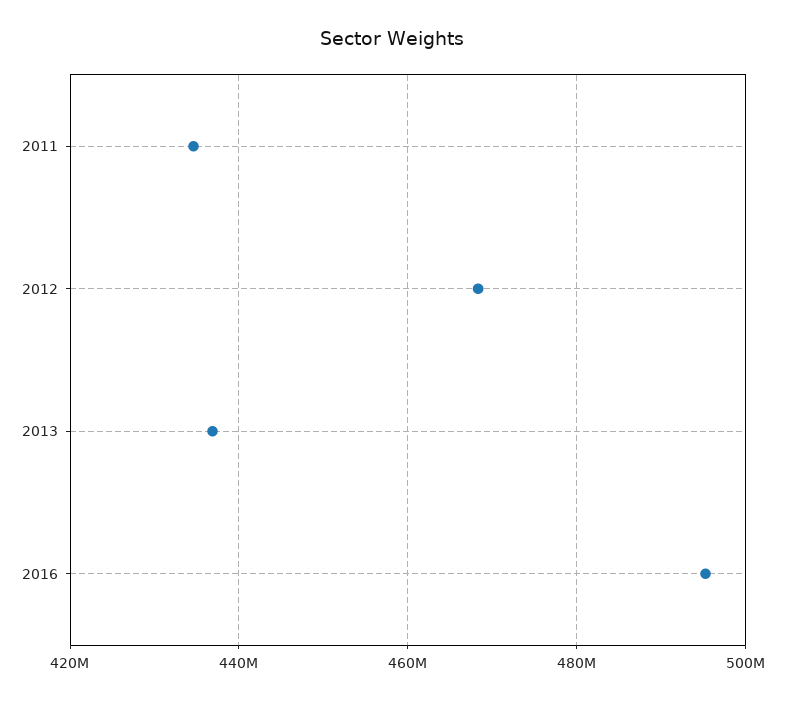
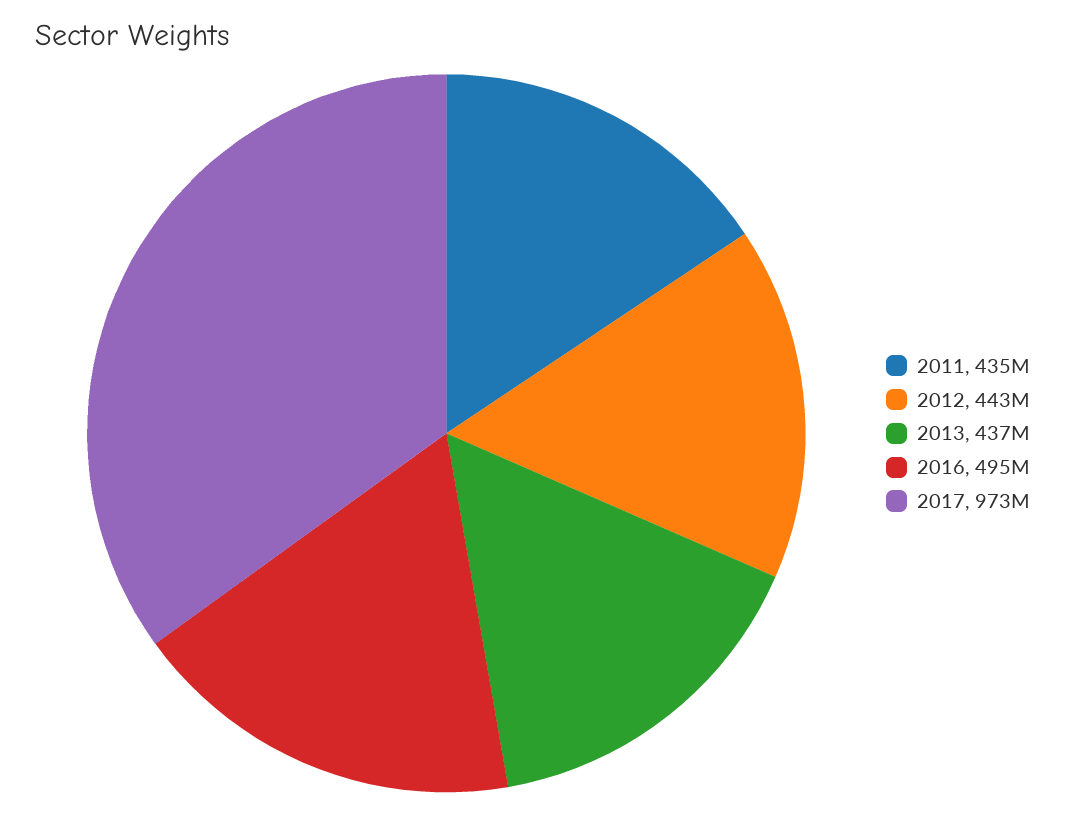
2012: 468000000 -> 443000000
2017: none -> 973000000

